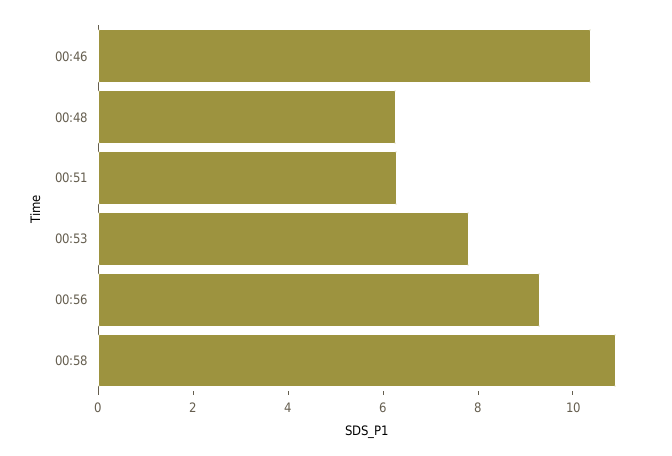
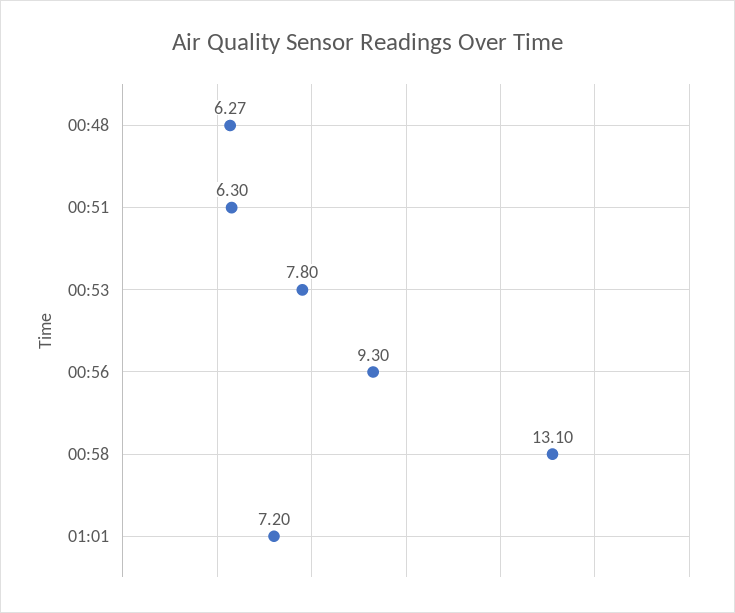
00:46: 10.5 -> none
00:58: 11 -> 13.1
01:01: none -> 7.2

